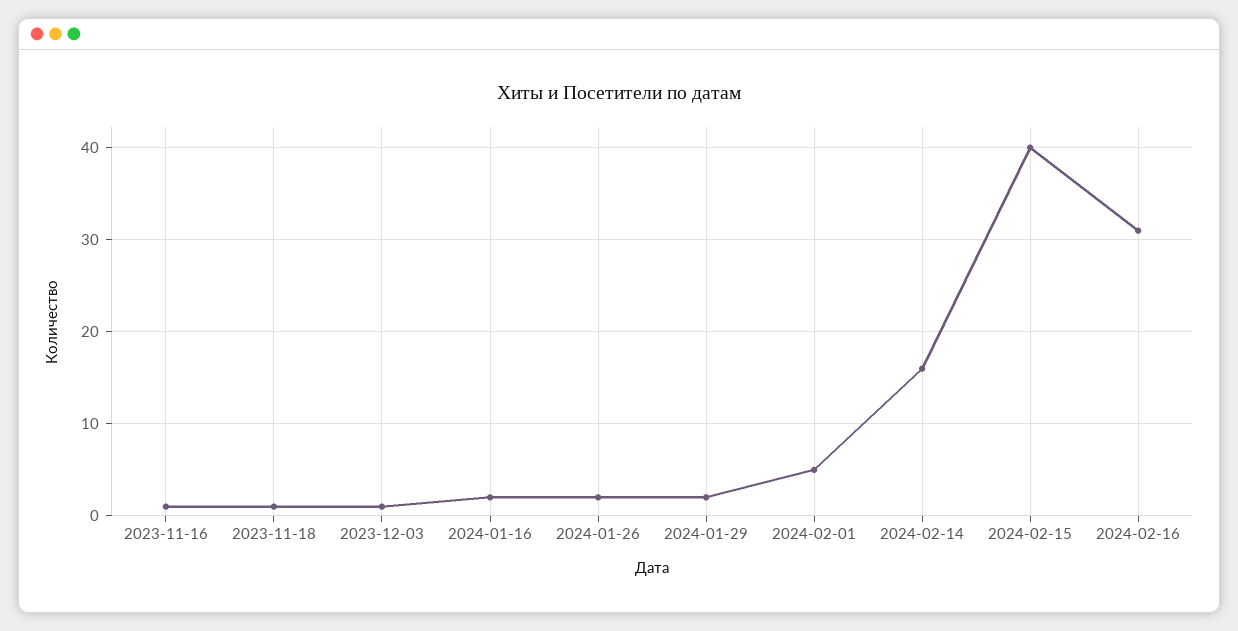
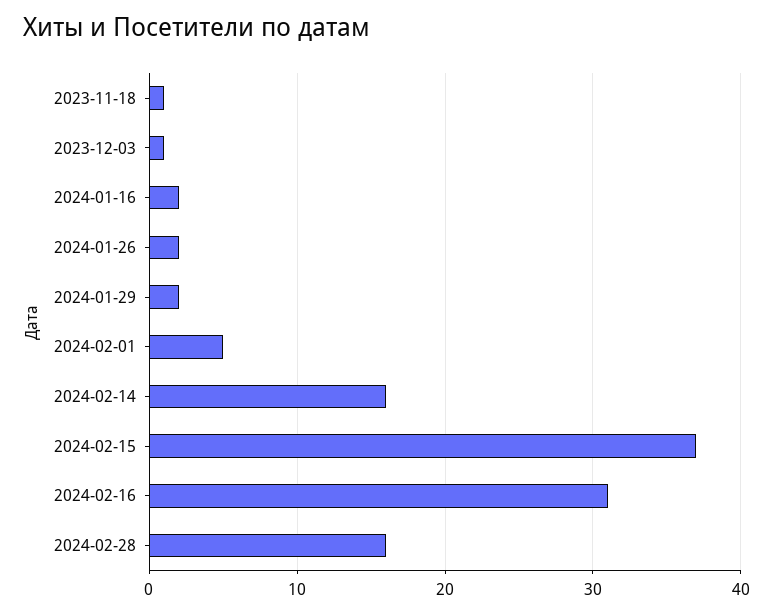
2023-11-16: 1 -> none
2024-02-15: 40 -> 37
2024-02-28: none -> 16

